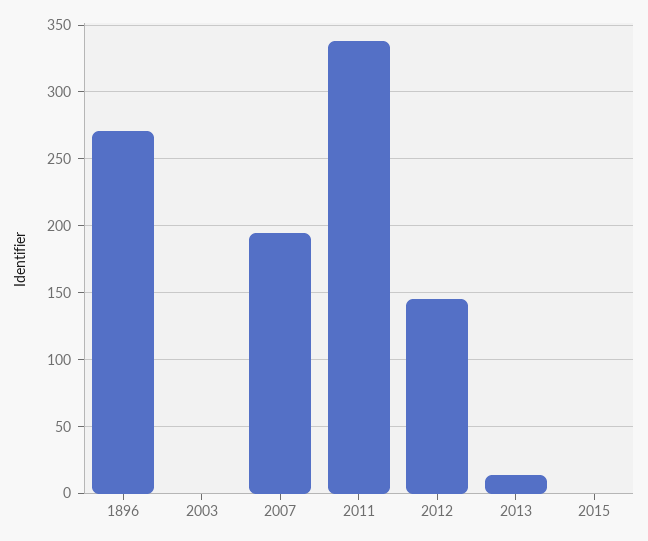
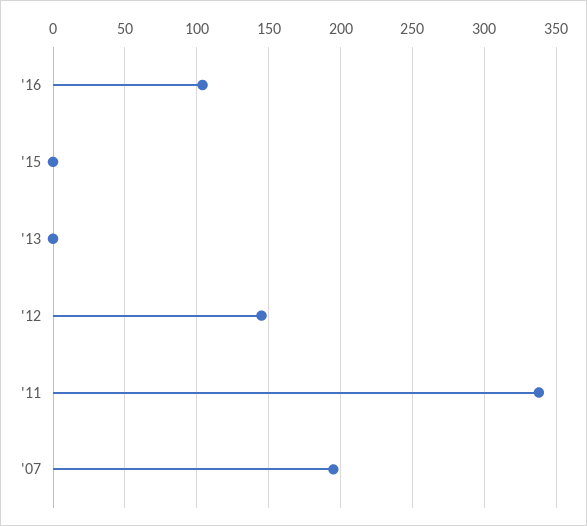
1896: 270 -> none
2003: 0 -> none
2013: 15 -> 0
'16: none -> 105

